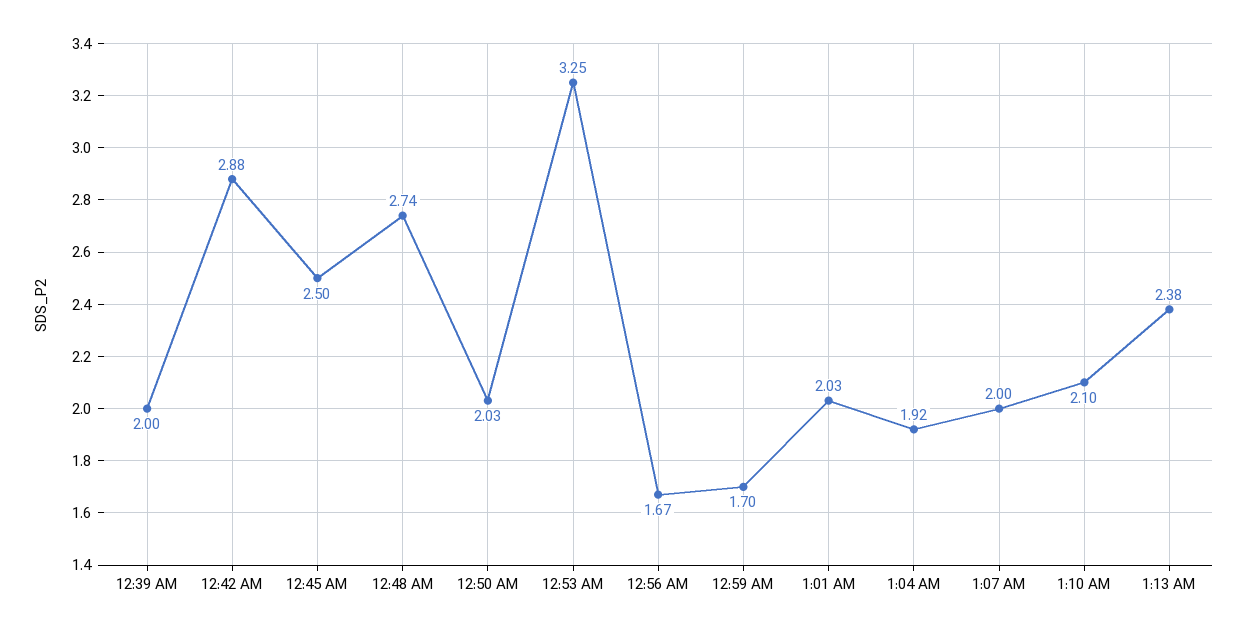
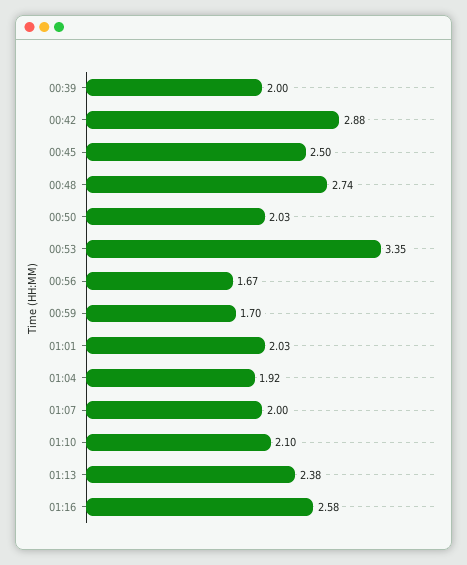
12:53 AM: 3.25 -> 3.35
01:16: none -> 2.58

